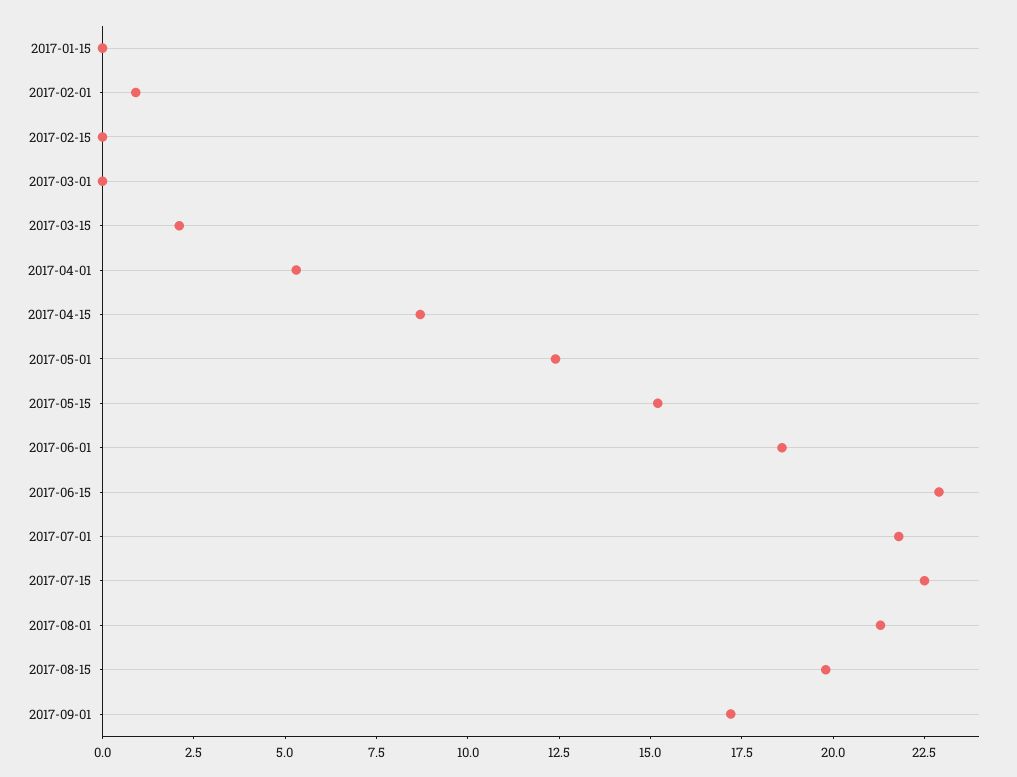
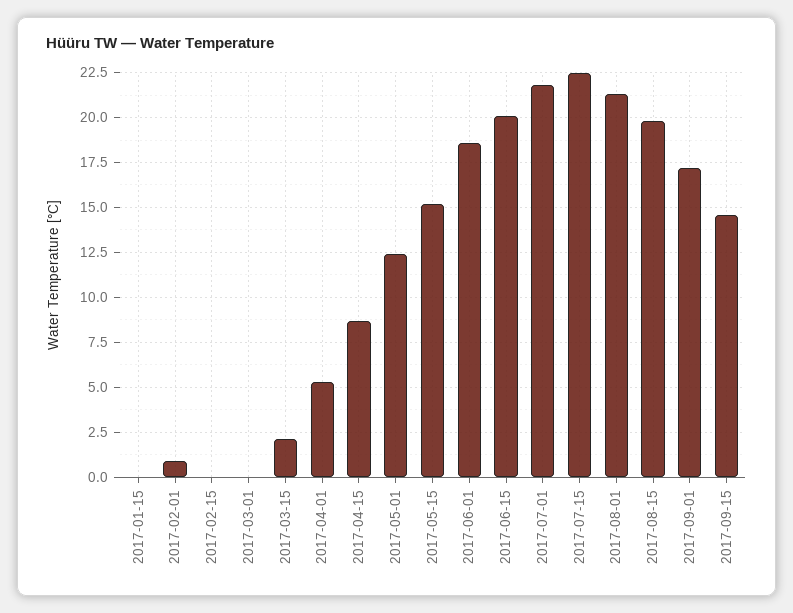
2017-06-15: 23 -> 20
2017-09-15: none -> 14.5

